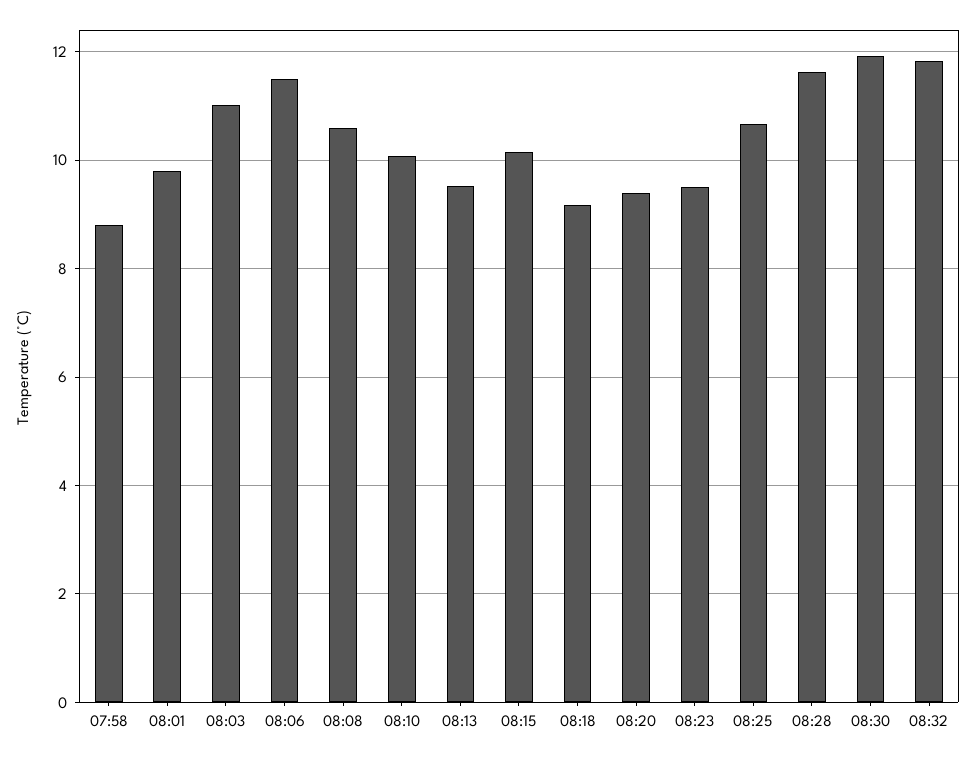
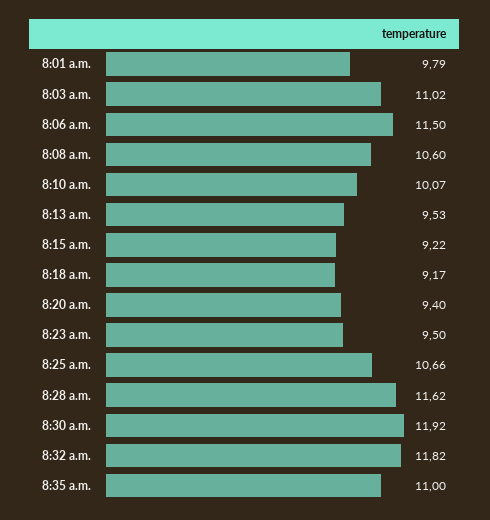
07:58: 8.8 -> none
08:15: 10.2 -> 9.22
8:35 a.m.: none -> 11

